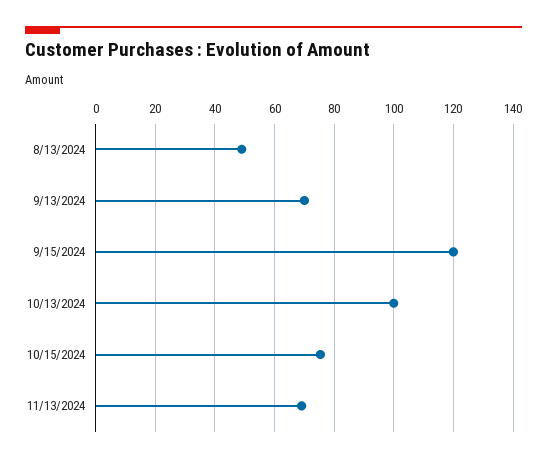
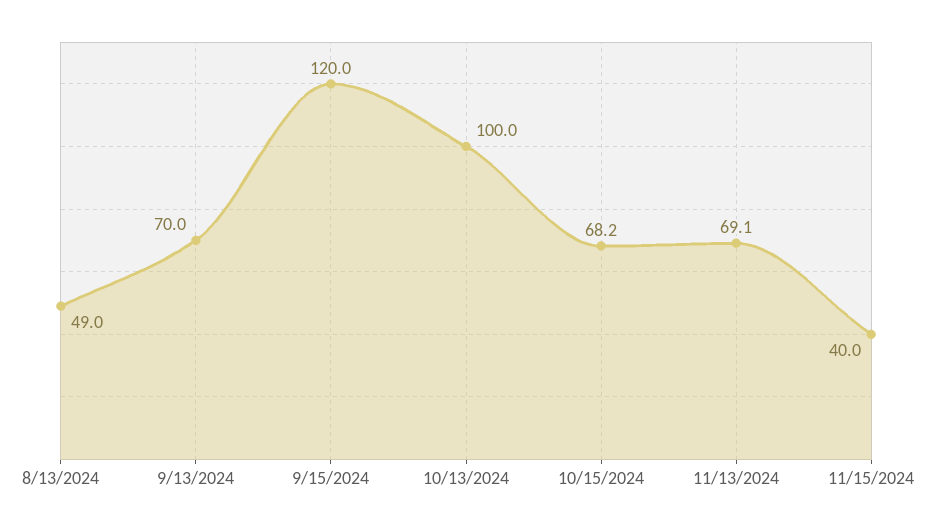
10/15/2024: 75 -> 68.2
11/15/2024: none -> 40

